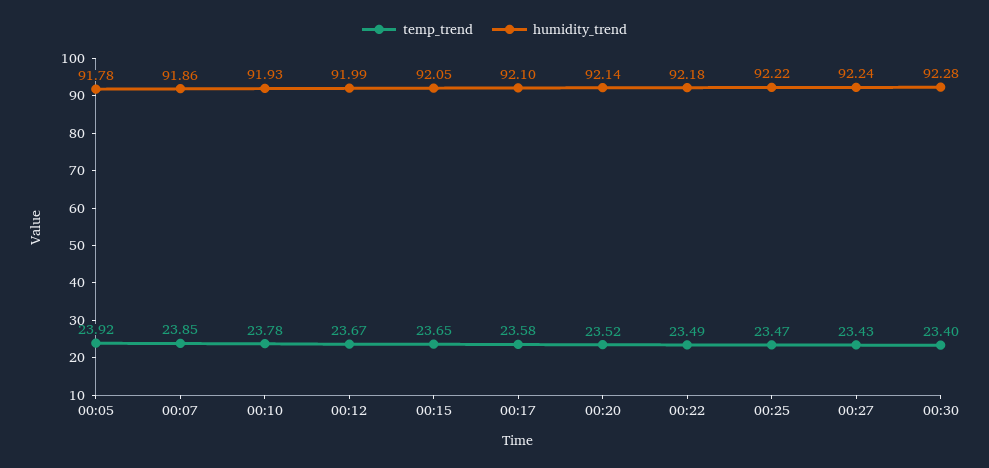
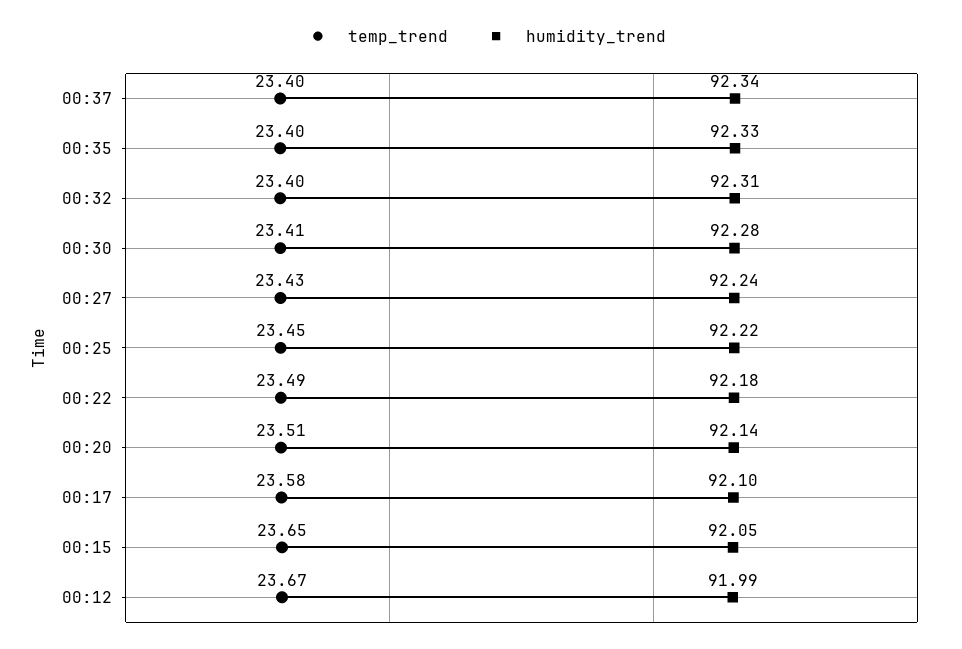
temp_trend, 00:05: 23.92 -> none
humidity_trend, 00:05: 91.78 -> none
temp_trend, 00:07: 23.85 -> none
humidity_trend, 00:07: 91.86 -> none
temp_trend, 00:10: 23.78 -> none
humidity_trend, 00:10: 91.93 -> none
temp_trend, 00:20: 23.52 -> 23.51
temp_trend, 00:25: 23.47 -> 23.45
temp_trend, 00:30: 23.4 -> 23.41
temp_trend, 00:37: none -> 23.4
humidity_trend, 00:37: none -> 92.34
temp_trend, 00:35: none -> 23.4
humidity_trend, 00:35: none -> 92.33
temp_trend, 00:32: none -> 23.4
humidity_trend, 00:32: none -> 92.31

